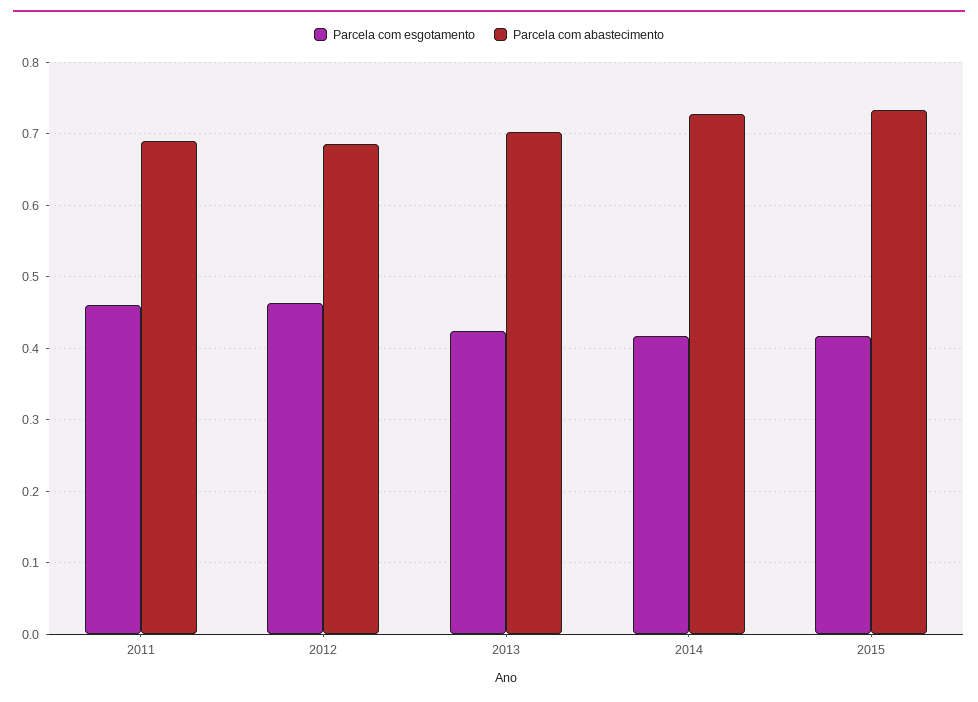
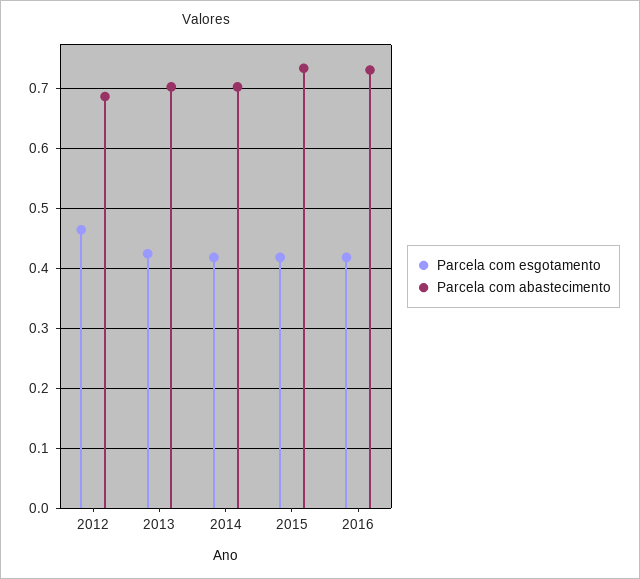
Parcela com esgotamento, 2011: 0.46 -> none
Parcela com abastecimento, 2011: 0.69 -> none
Parcela com abastecimento, 2014: 0.73 -> 0.7
Parcela com esgotamento, 2016: none -> 0.42
Parcela com abastecimento, 2016: none -> 0.73

